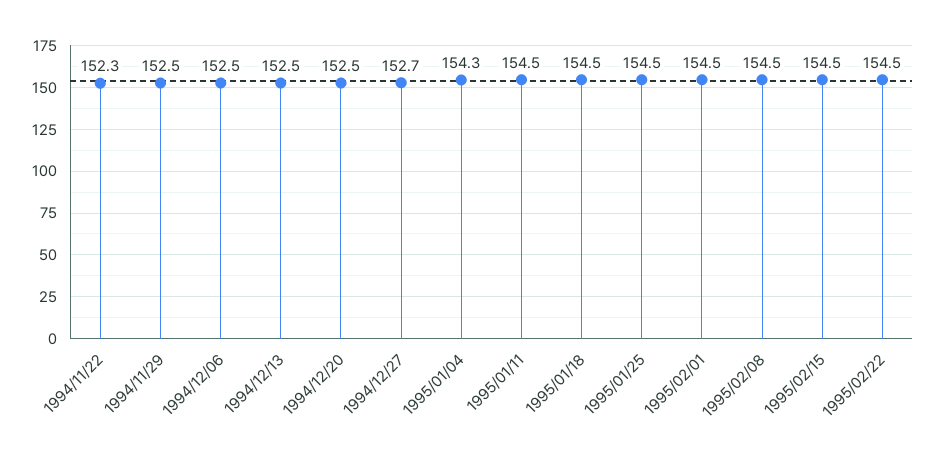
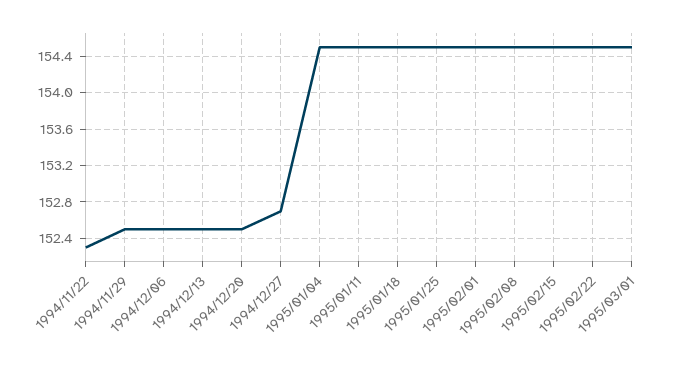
1995/01/04: 154.3 -> 154.5
1995/03/01: none -> 154.5

